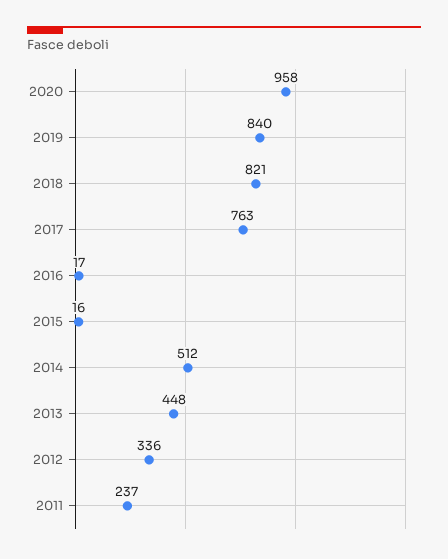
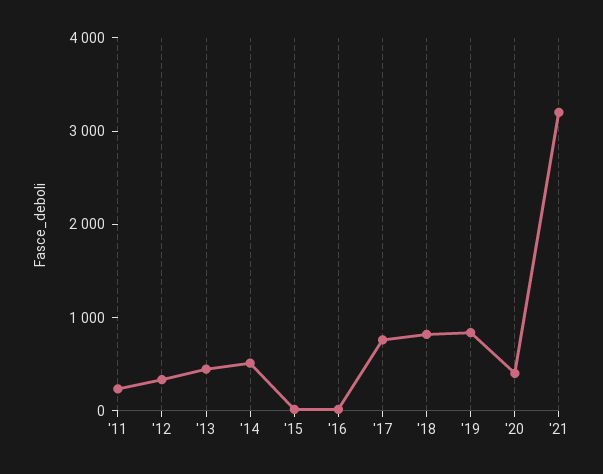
2020: 958 -> 400
'21: none -> 3200

